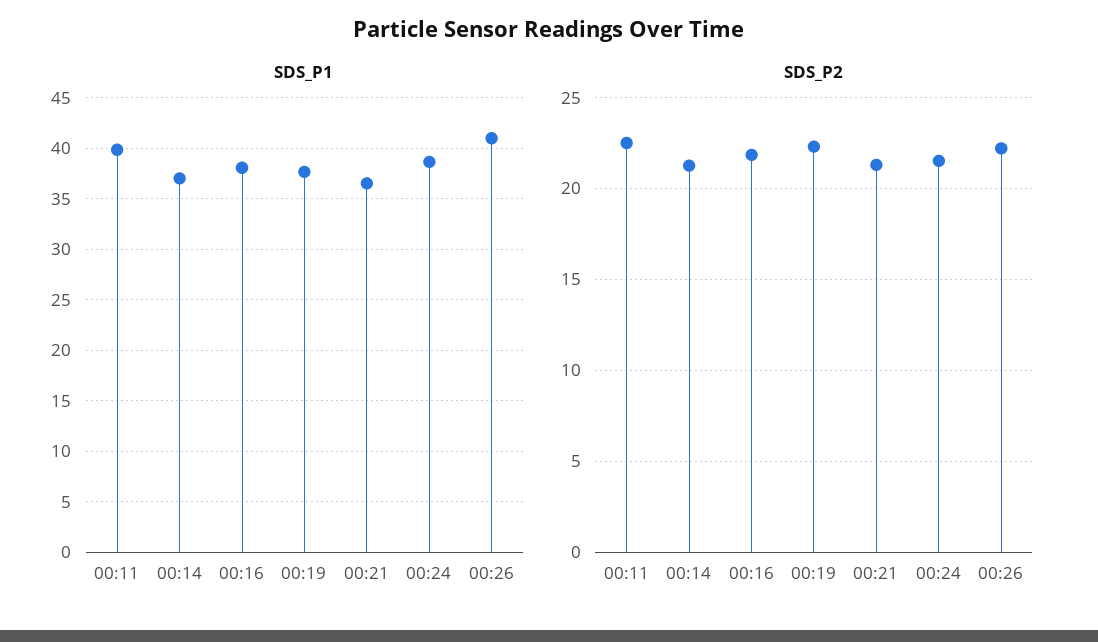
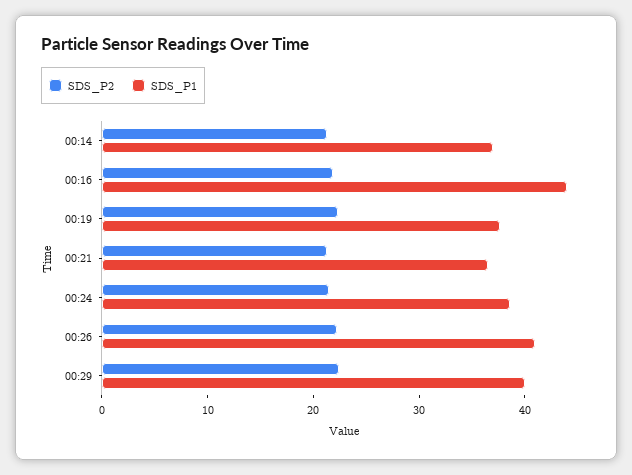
SDS_P1, 00:11: 40 -> none
SDS_P1, 00:16: 38 -> 44
SDS_P2, 00:11: 22.5 -> none
SDS_P2, 00:29: none -> 22
SDS_P1, 00:29: none -> 40

